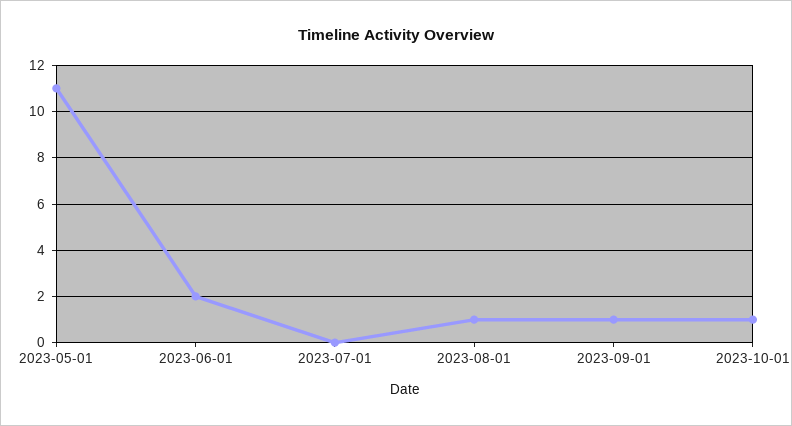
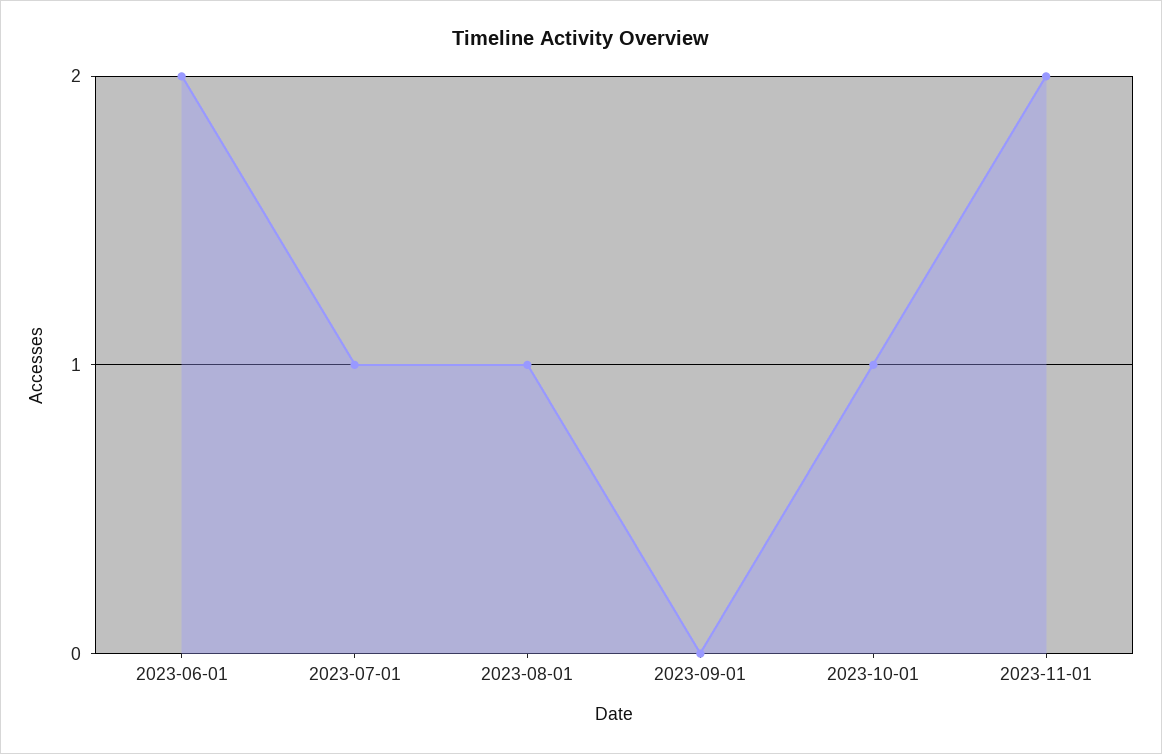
2023-05-01: 11 -> none
2023-07-01: 0 -> 1
2023-09-01: 1 -> 0
2023-11-01: none -> 2

